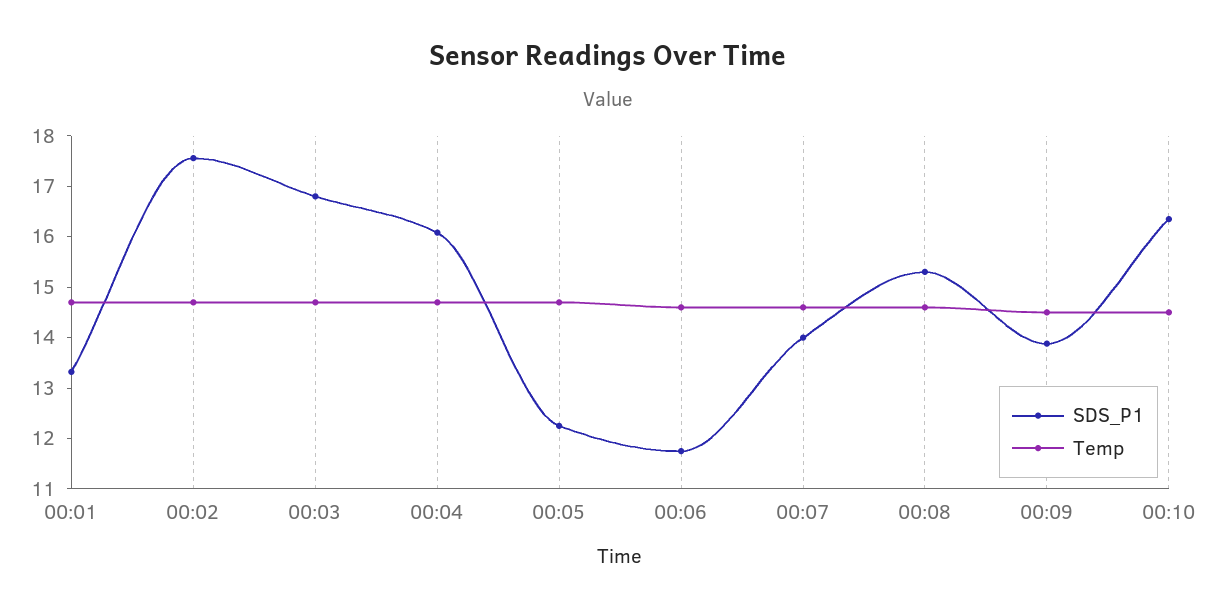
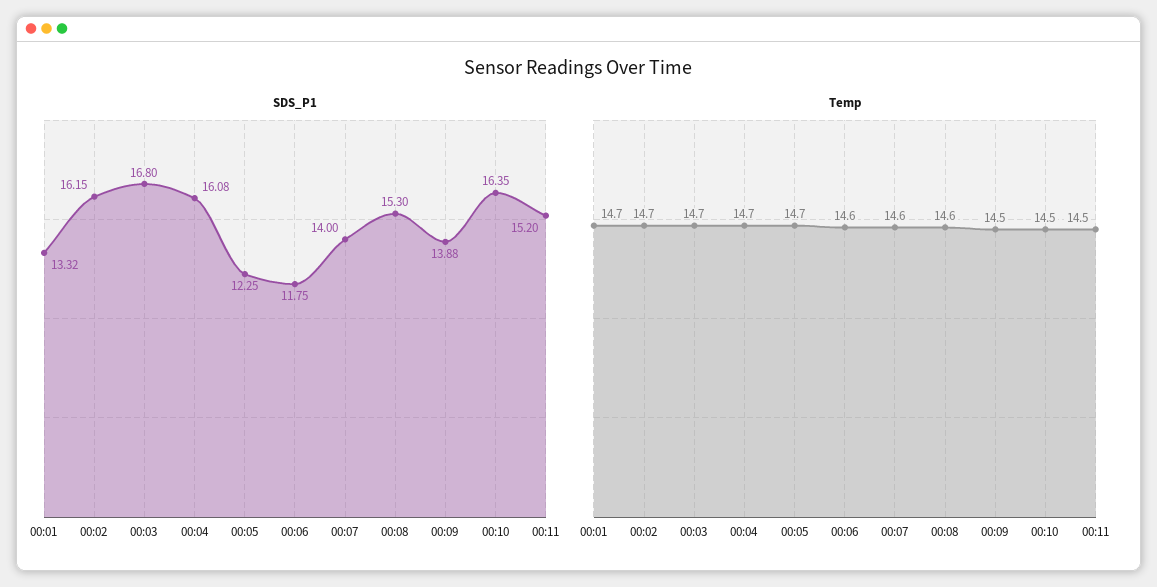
SDS_P1, 00:02: 17.6 -> 16.15
SDS_P1, 00:11: none -> 15.2
Temp, 00:11: none -> 14.5

